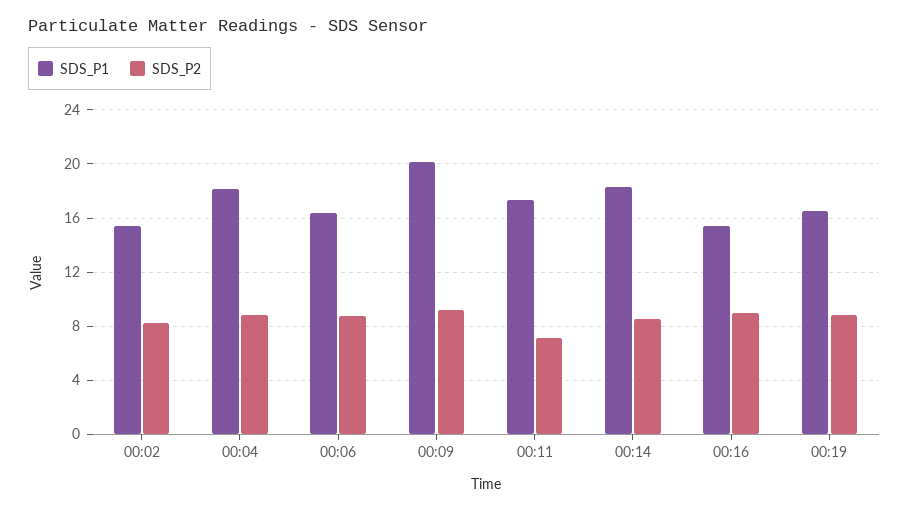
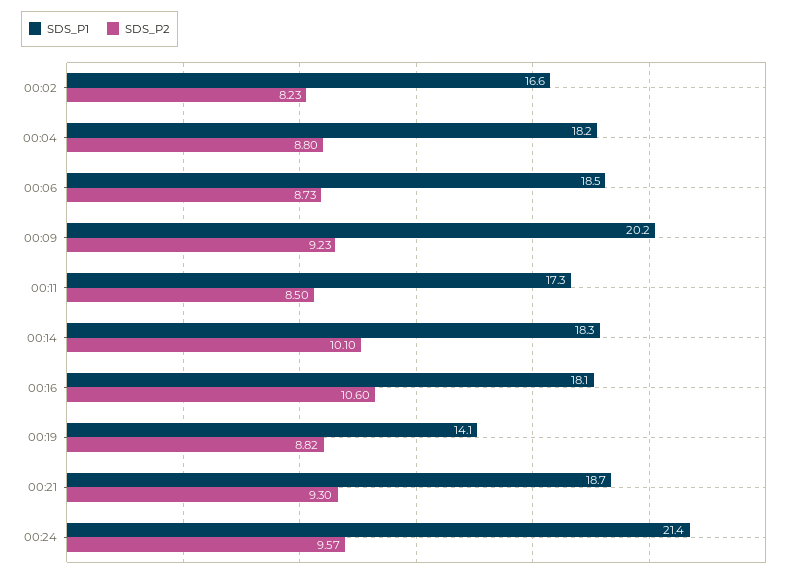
SDS_P1, 00:02: 15.5 -> 16.6
SDS_P1, 00:06: 16.5 -> 18.5
SDS_P2, 00:11: 7 -> 8.5
SDS_P2, 00:14: 8.5 -> 10.1
SDS_P1, 00:16: 15.5 -> 18.1
SDS_P2, 00:16: 9 -> 10.6
SDS_P1, 00:19: 16.5 -> 14.1
SDS_P1, 00:21: none -> 18.7
SDS_P2, 00:21: none -> 9.3
SDS_P1, 00:24: none -> 21.4
SDS_P2, 00:24: none -> 9.57

